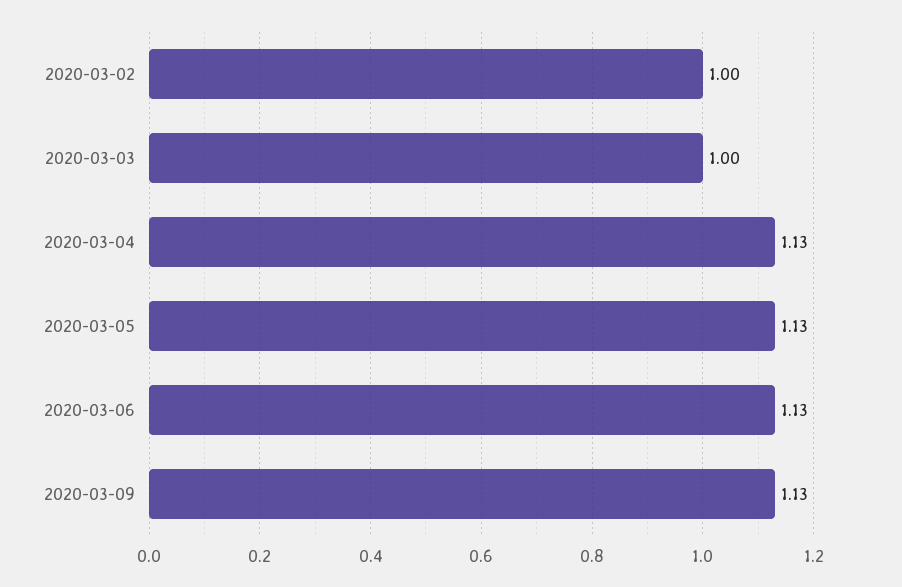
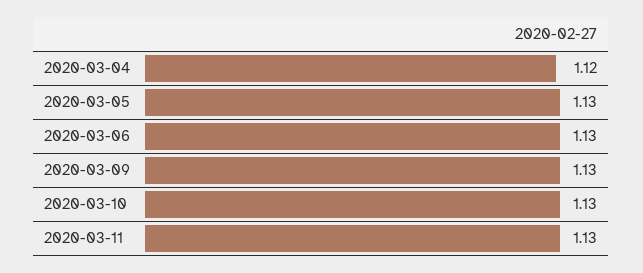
2020-03-02: 1 -> none
2020-03-03: 1 -> none
2020-03-04: 1.13 -> 1.12
2020-03-10: none -> 1.13
2020-03-11: none -> 1.13

